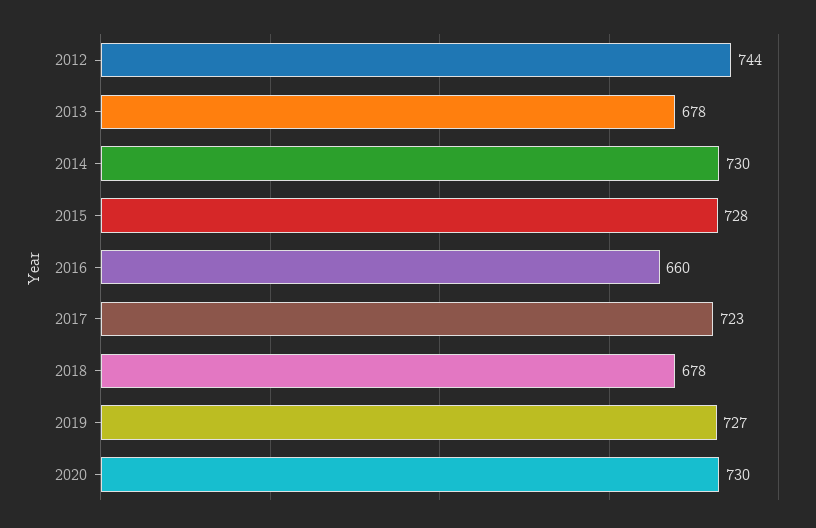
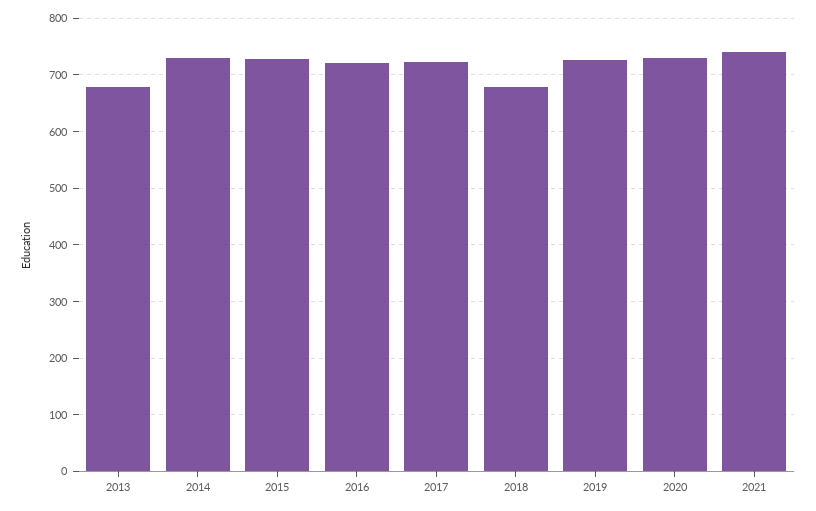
2012: 744 -> none
2016: 660 -> 720
2021: none -> 740

